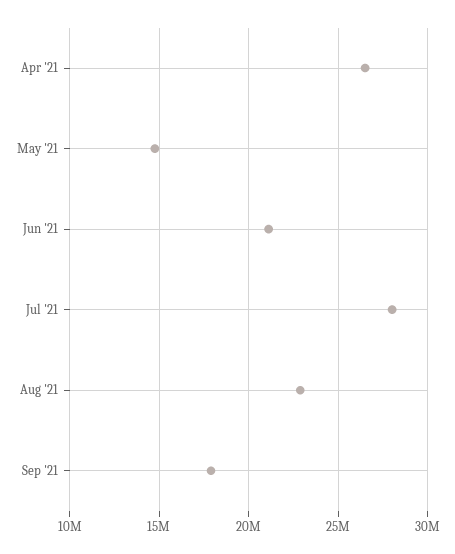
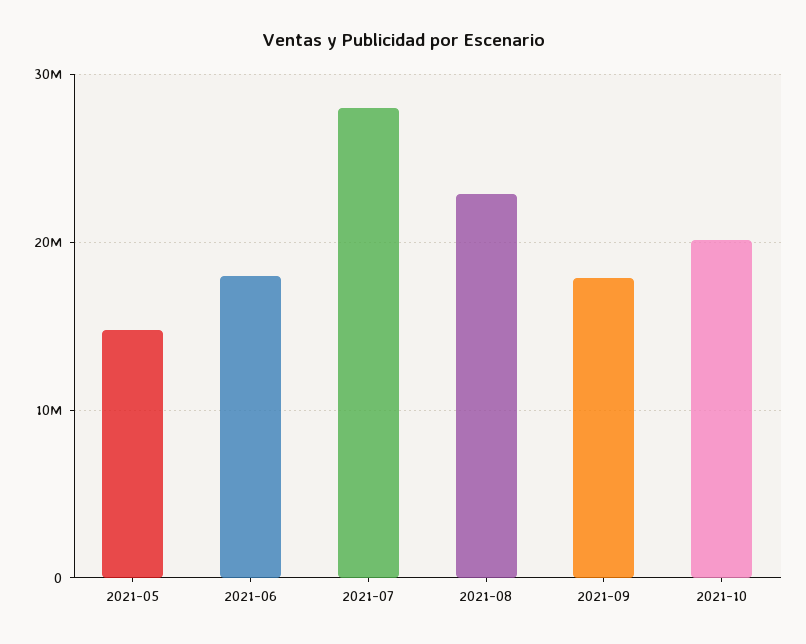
Apr '21: 26500000 -> none
Jun '21: 21000000 -> 18000000
2021-10: none -> 20000000

